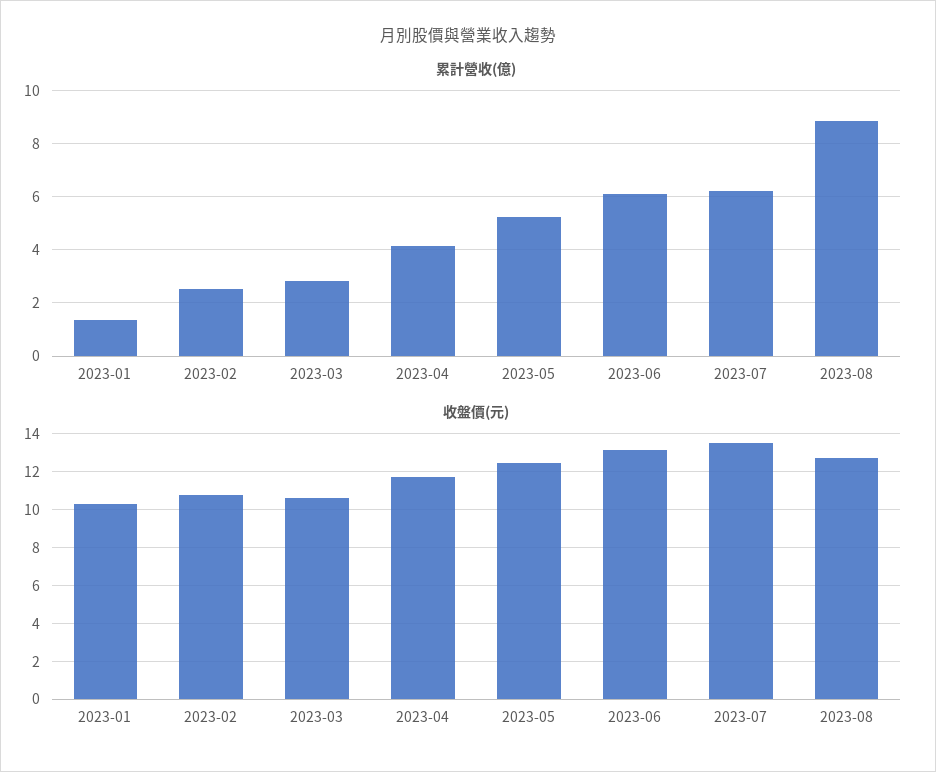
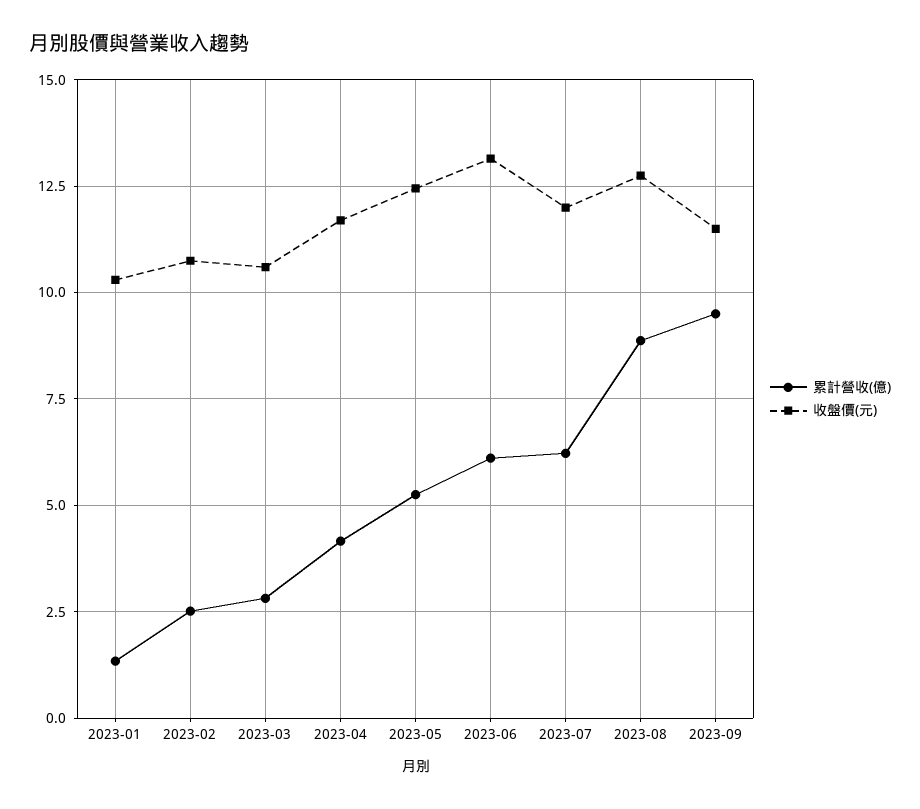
收盤價(元), 2023-07: 13.5 -> 12
累計營收(億), 2023-09: none -> 9.5
收盤價(元), 2023-09: none -> 11.5

